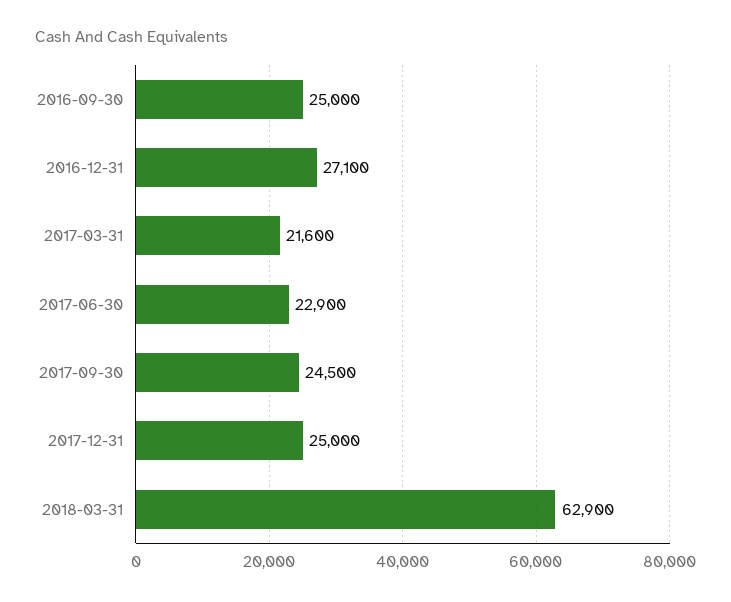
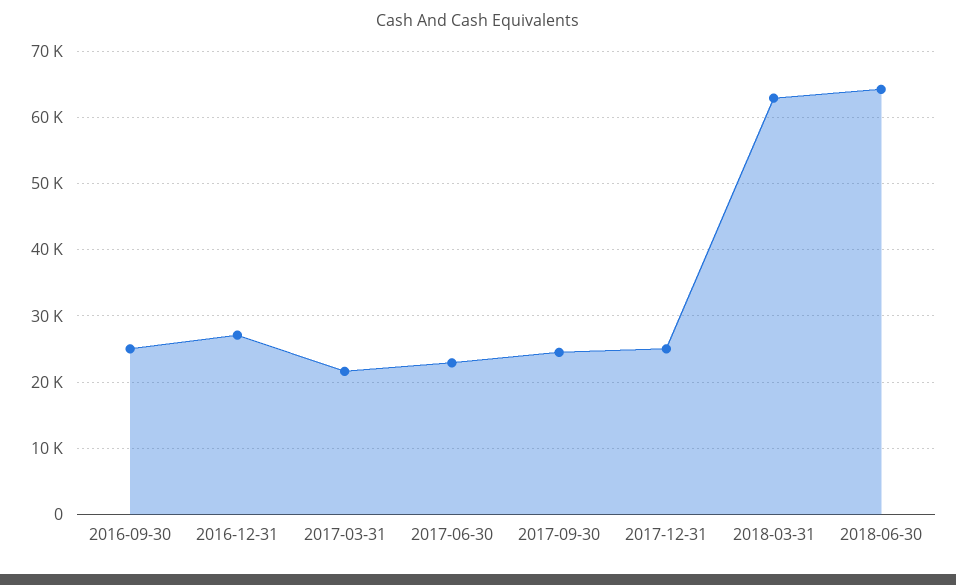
2018-06-30: none -> 64000

